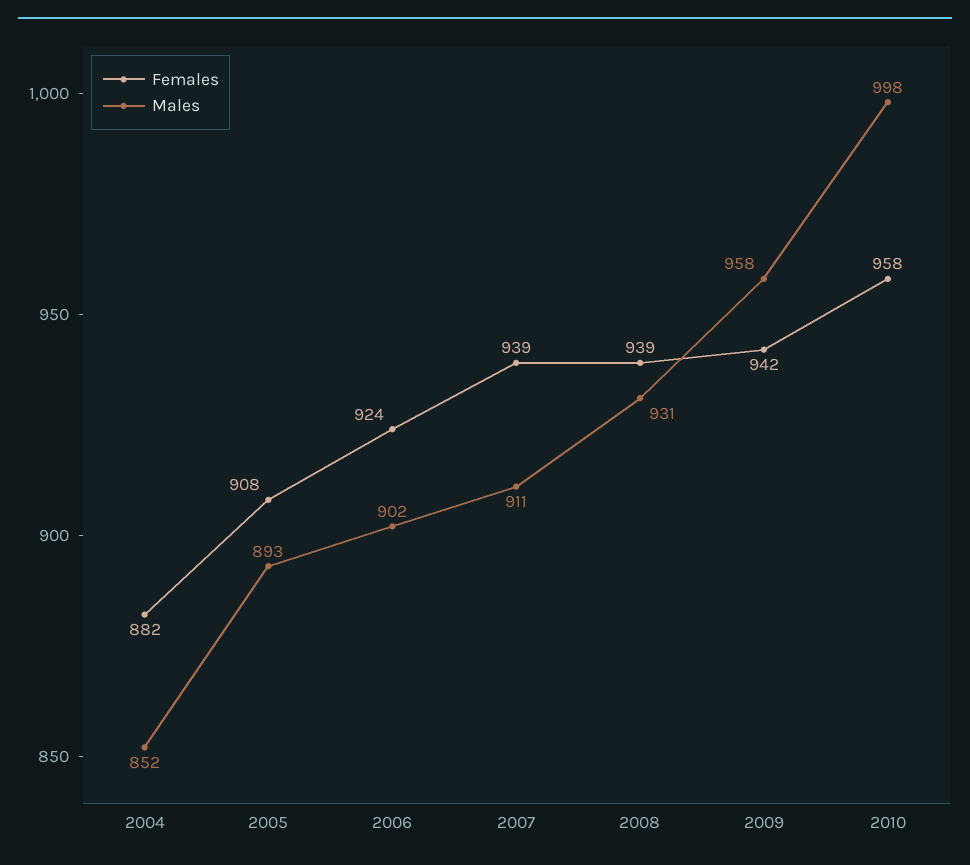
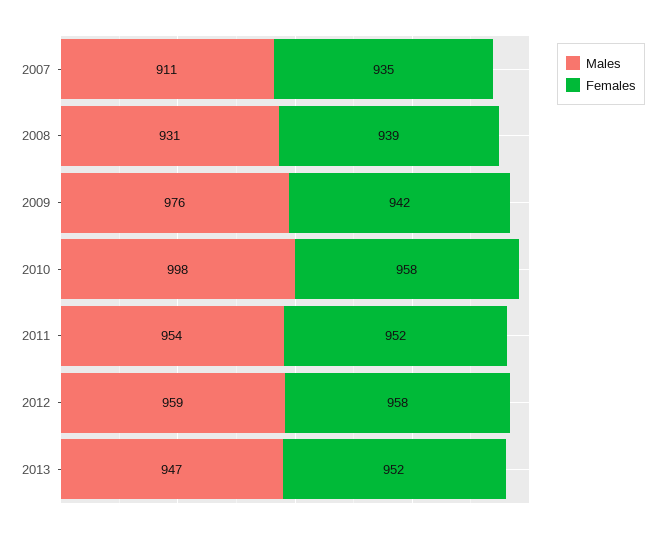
Females, 2004: 882 -> none
Males, 2004: 852 -> none
Females, 2005: 908 -> none
Males, 2005: 893 -> none
Females, 2006: 924 -> none
Males, 2006: 902 -> none
Females, 2007: 939 -> 935
Males, 2009: 958 -> 976
Males, 2011: none -> 954
Females, 2011: none -> 952
Males, 2012: none -> 959
Females, 2012: none -> 958
Males, 2013: none -> 947
Females, 2013: none -> 952

